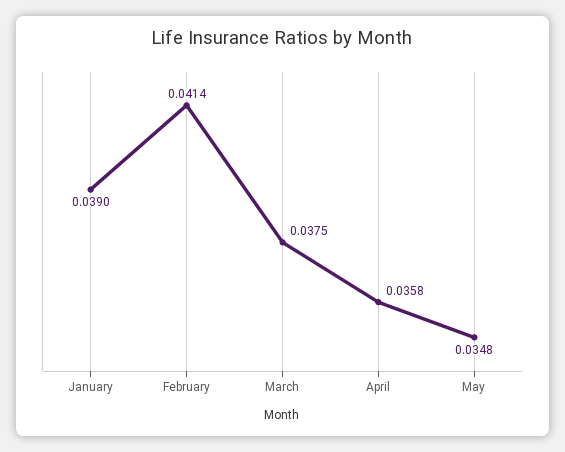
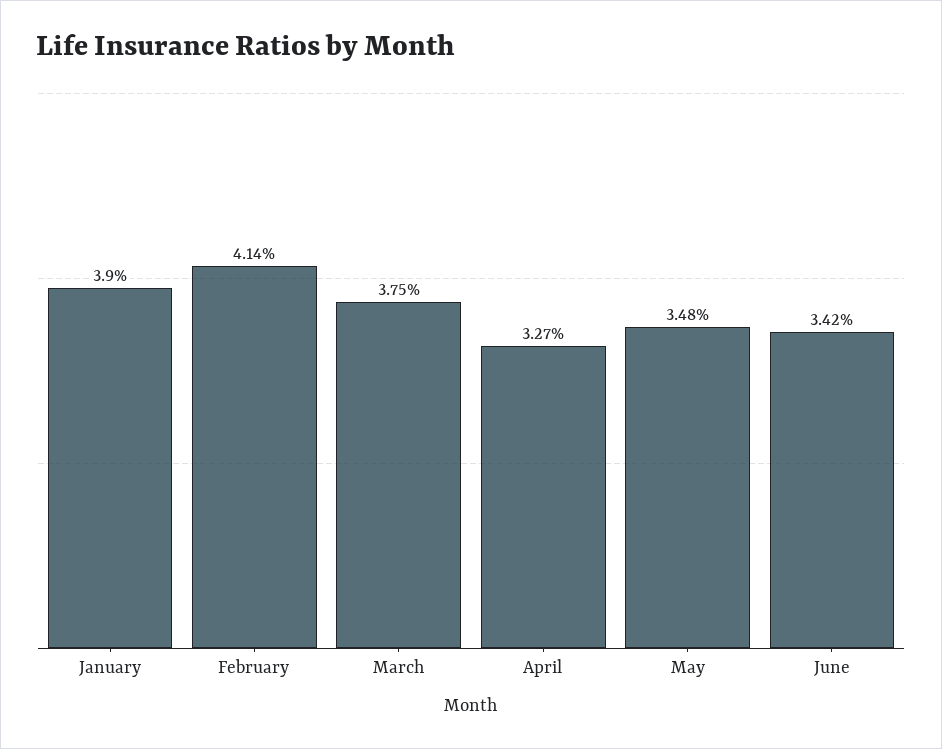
April: 0.0358 -> 0.0327
June: none -> 0.0342

